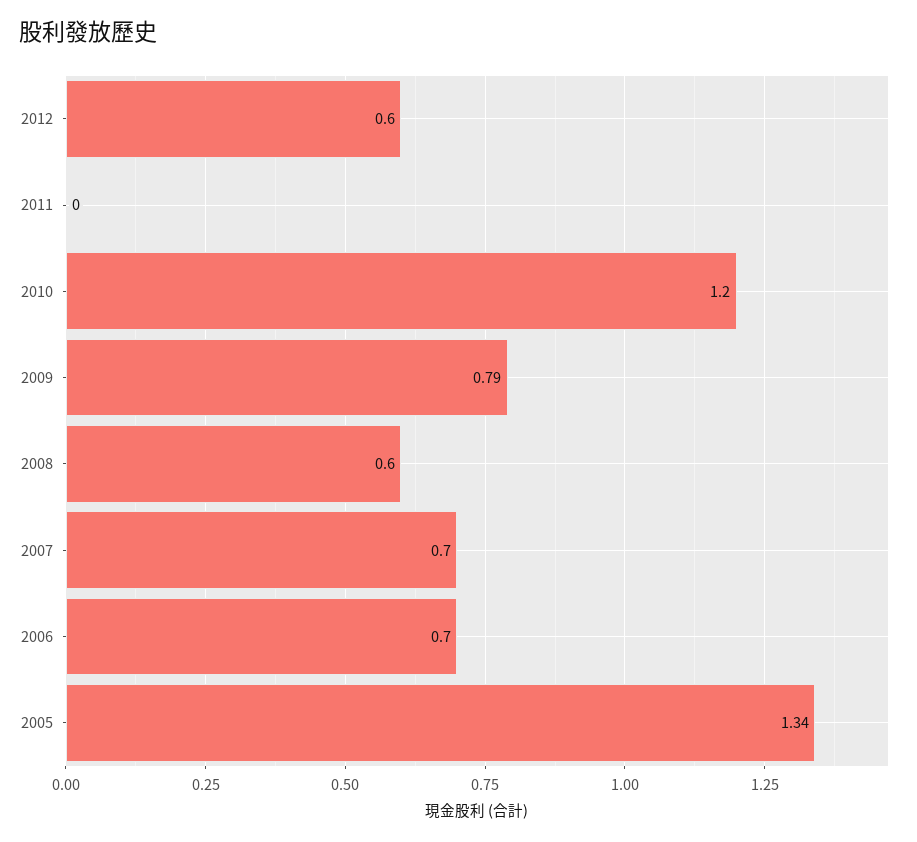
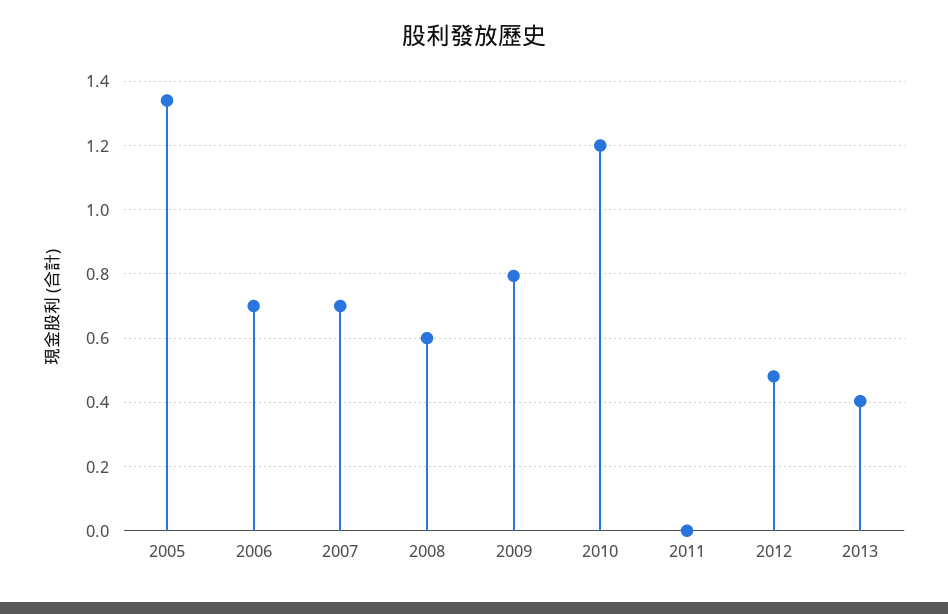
2012: 0.6 -> 0.48
2013: none -> 0.4

